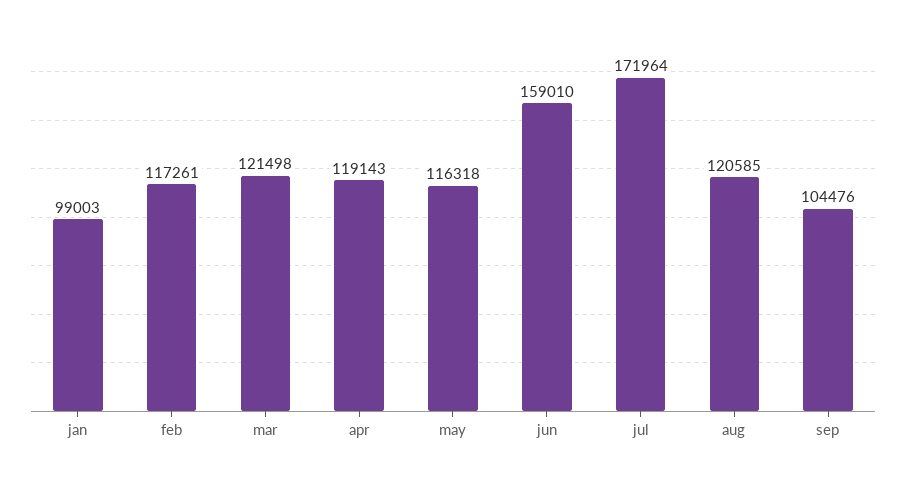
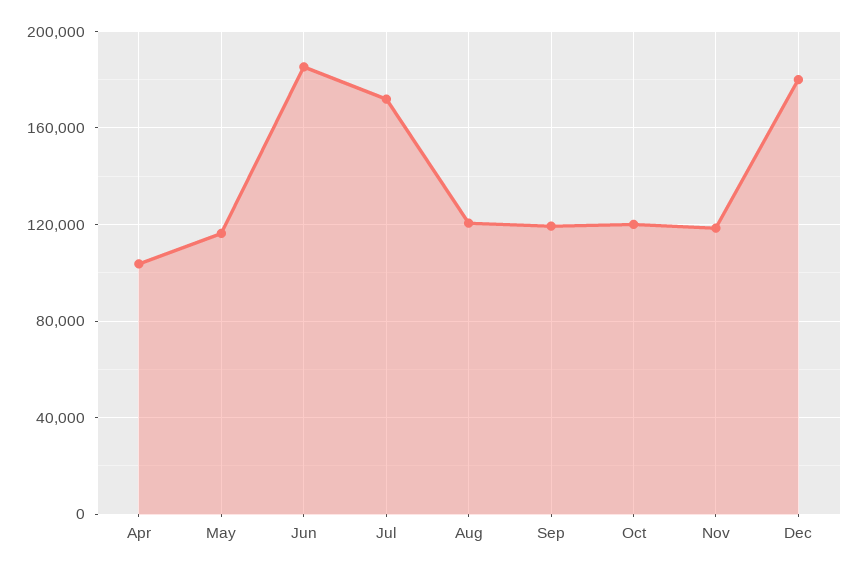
jan: 99003 -> none
feb: 117261 -> none
mar: 121498 -> none
apr: 119143 -> 105000
jun: 159010 -> 185000
sep: 104476 -> 120000
Oct: none -> 120000
Nov: none -> 120000
Dec: none -> 180000

